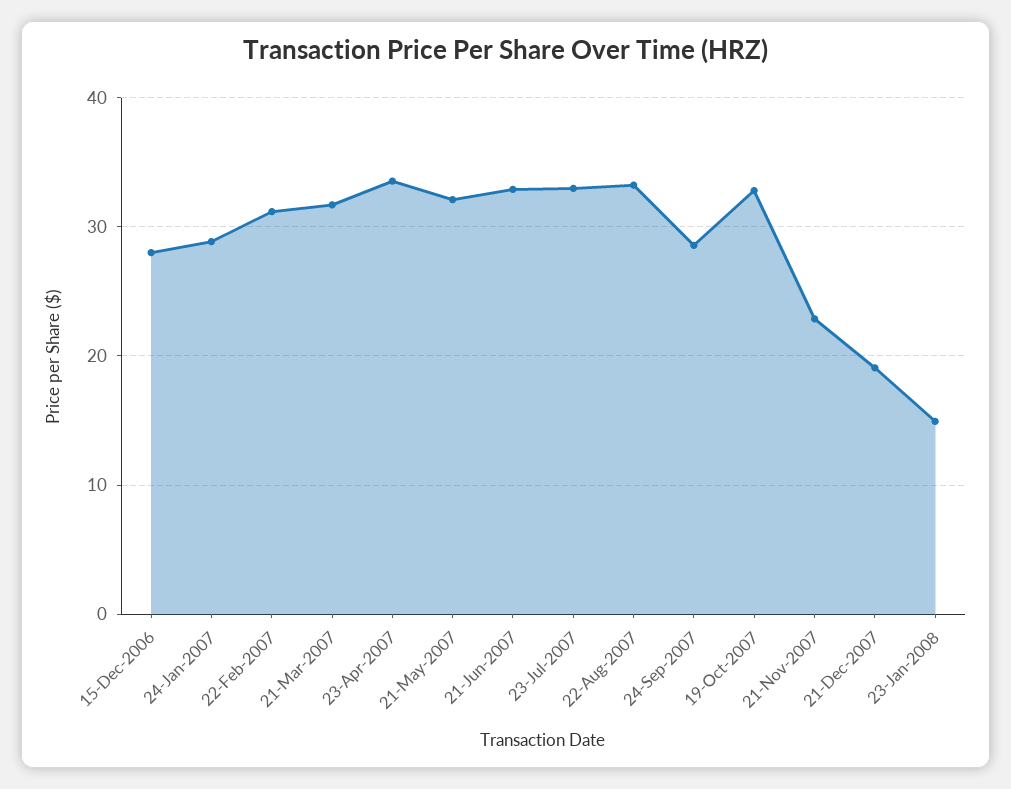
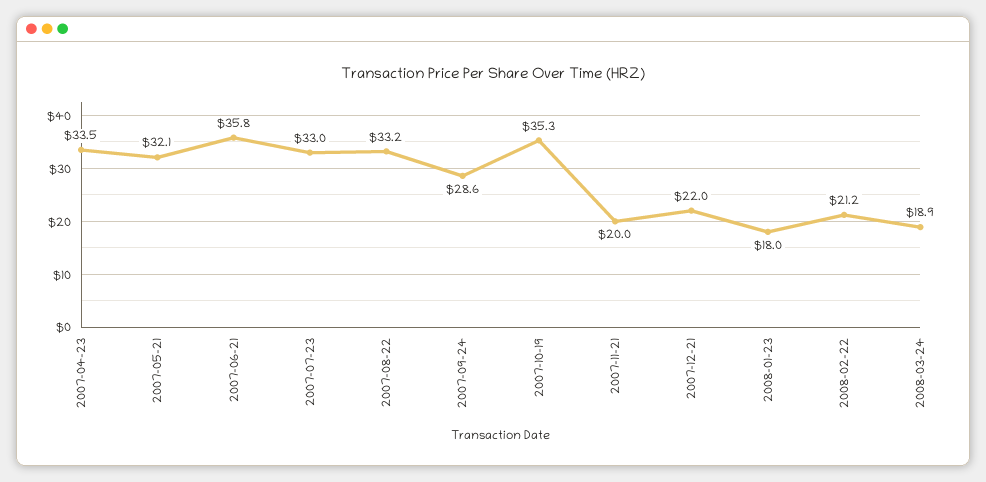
15-Dec-2006: 28 -> none
24-Jan-2007: 29 -> none
22-Feb-2007: 31 -> none
21-Mar-2007: 32 -> none
21-Jun-2007: 33 -> 35.8
19-Oct-2007: 33 -> 35.3
21-Nov-2007: 23 -> 20
21-Dec-2007: 19 -> 22
23-Jan-2008: 15 -> 18
2008-02-22: none -> 21.2
2008-03-24: none -> 18.9

